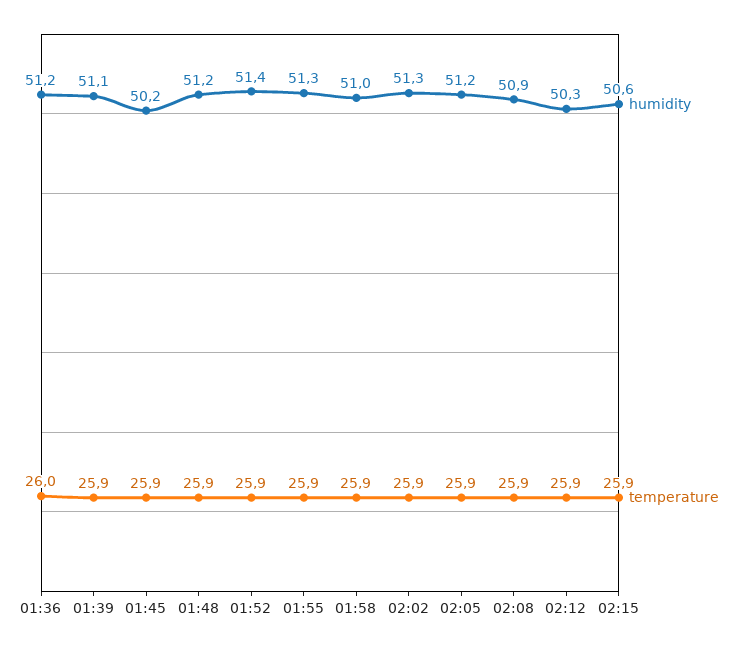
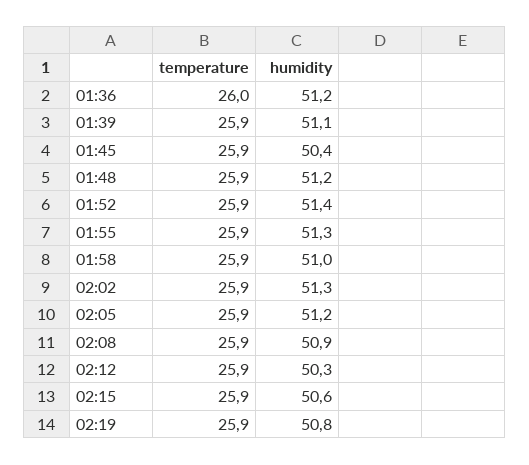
humidity, 01:45: 50.2 -> 50.4
temperature, 02:19: none -> 25.9
humidity, 02:19: none -> 50.8

